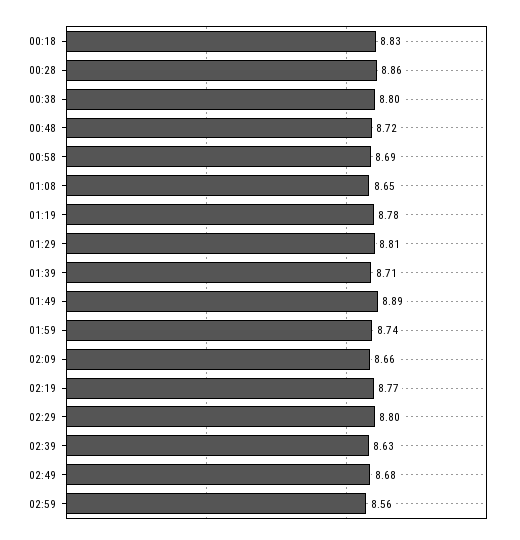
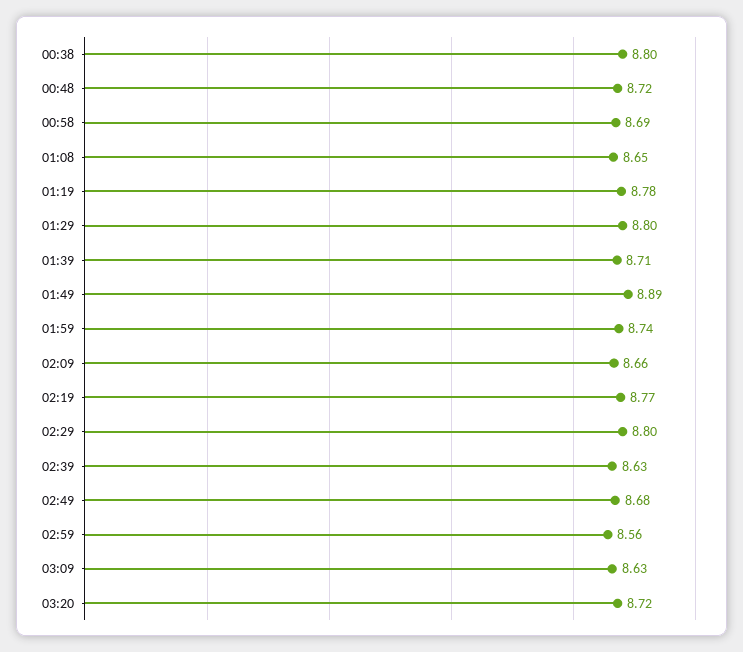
00:18: 8.83 -> none
00:28: 8.86 -> none
01:29: 8.81 -> 8.8
03:09: none -> 8.63
03:20: none -> 8.72

